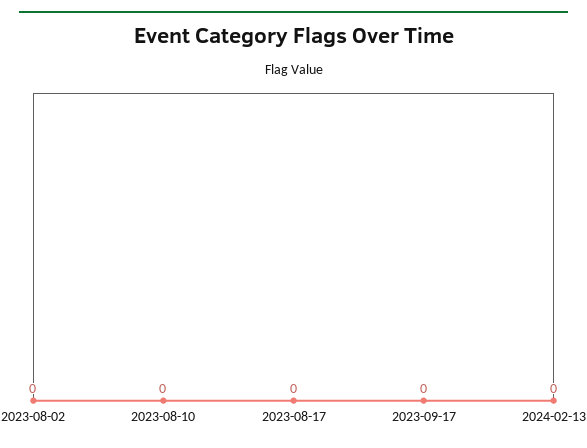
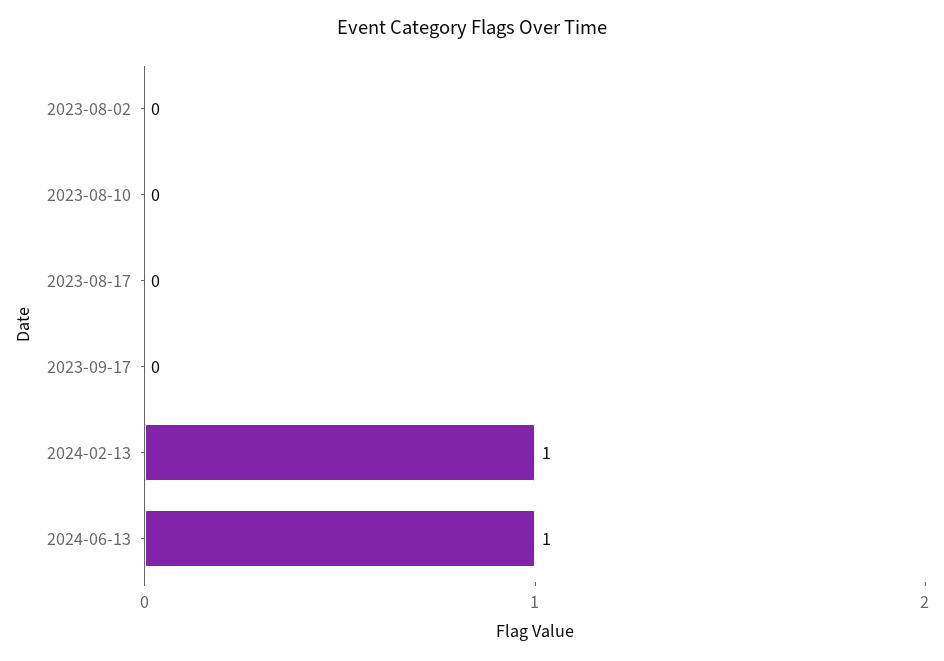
2024-02-13: 0 -> 1
2024-06-13: none -> 1

